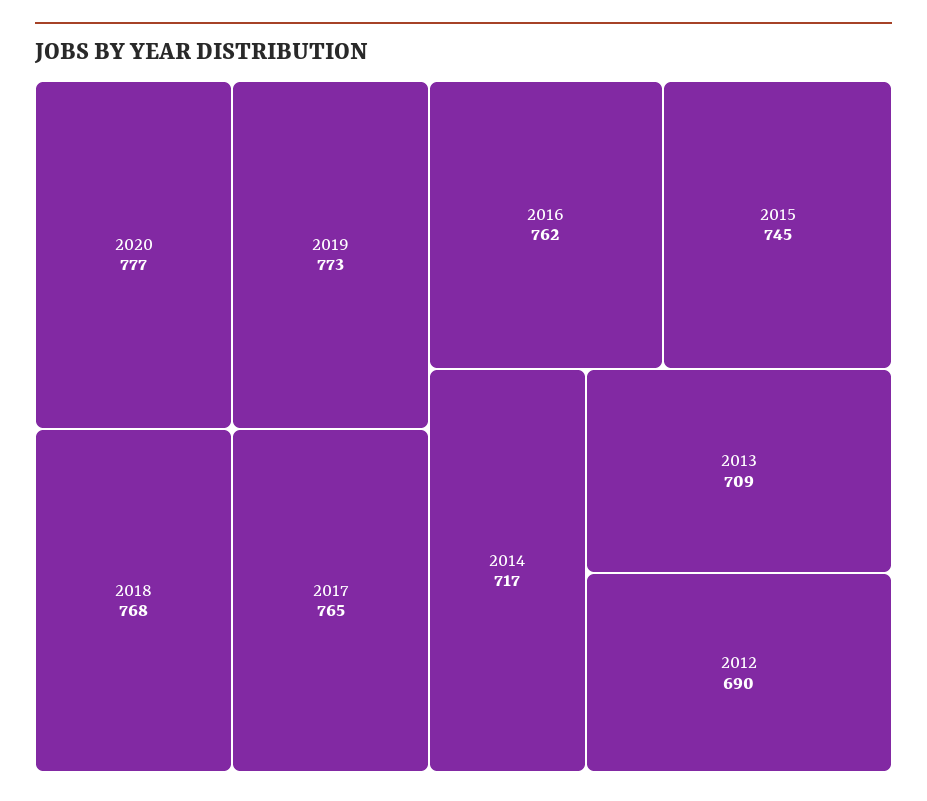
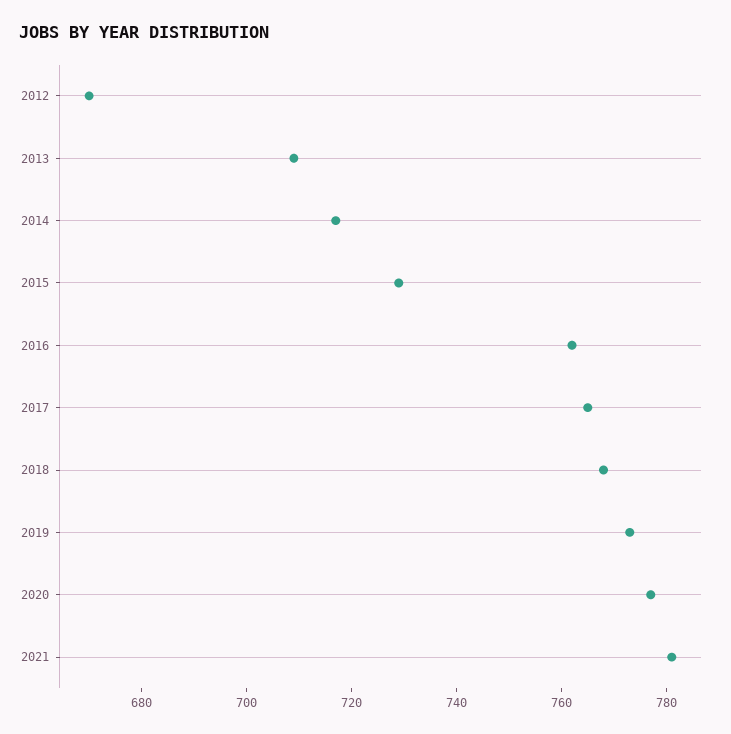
2015: 745 -> 730
2012: 690 -> 670
2021: none -> 780

